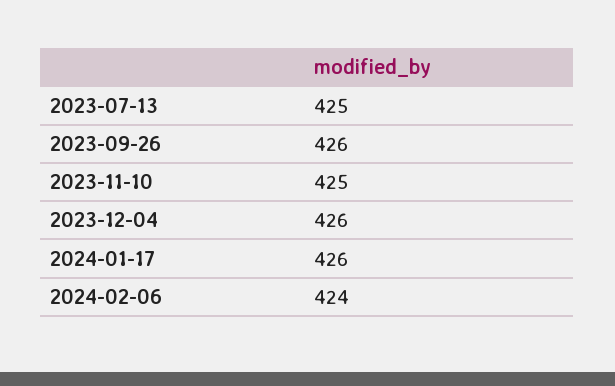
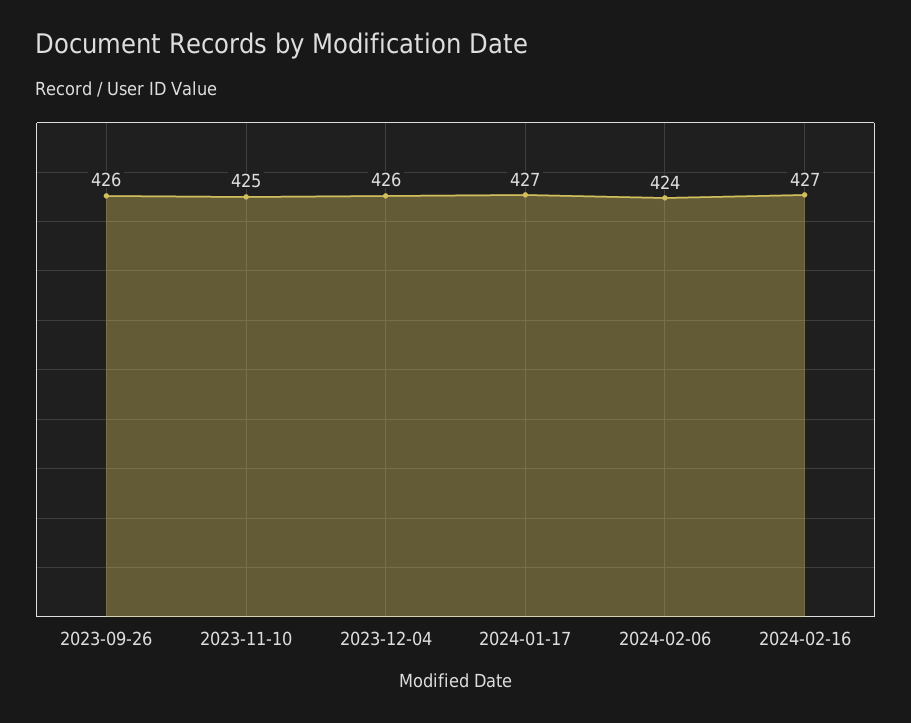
2023-07-13: 425 -> none
2024-01-17: 426 -> 427
2024-02-16: none -> 427

